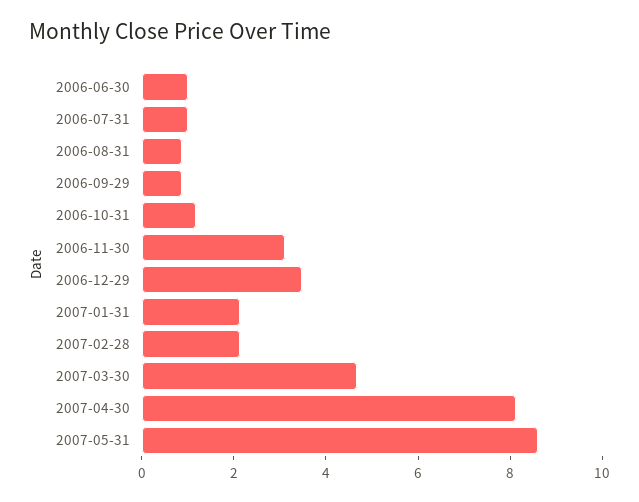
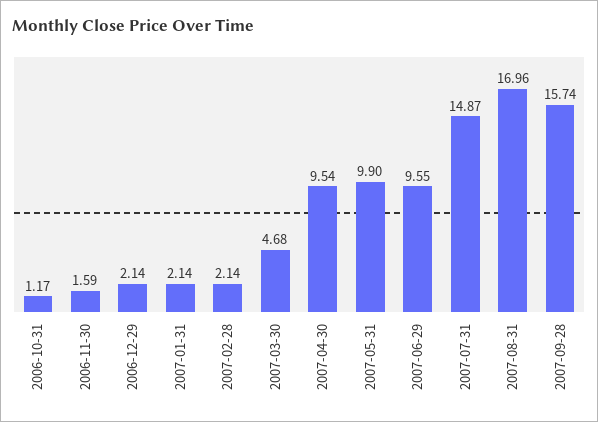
2006-06-30: 1 -> none
2006-07-31: 1 -> none
2006-08-31: 1 -> none
2006-09-29: 1 -> none
2006-11-30: 3 -> 1.59
2006-12-29: 3.5 -> 2.14
2007-04-30: 8 -> 9.54
2007-05-31: 8.5 -> 9.9
2007-06-29: none -> 9.55
2007-07-31: none -> 14.87
2007-08-31: none -> 16.96
2007-09-28: none -> 15.74

